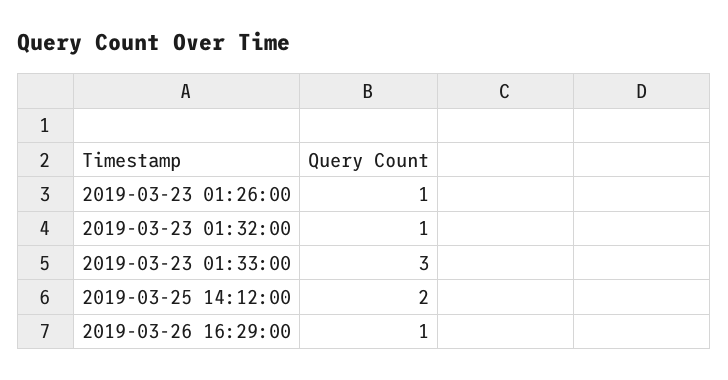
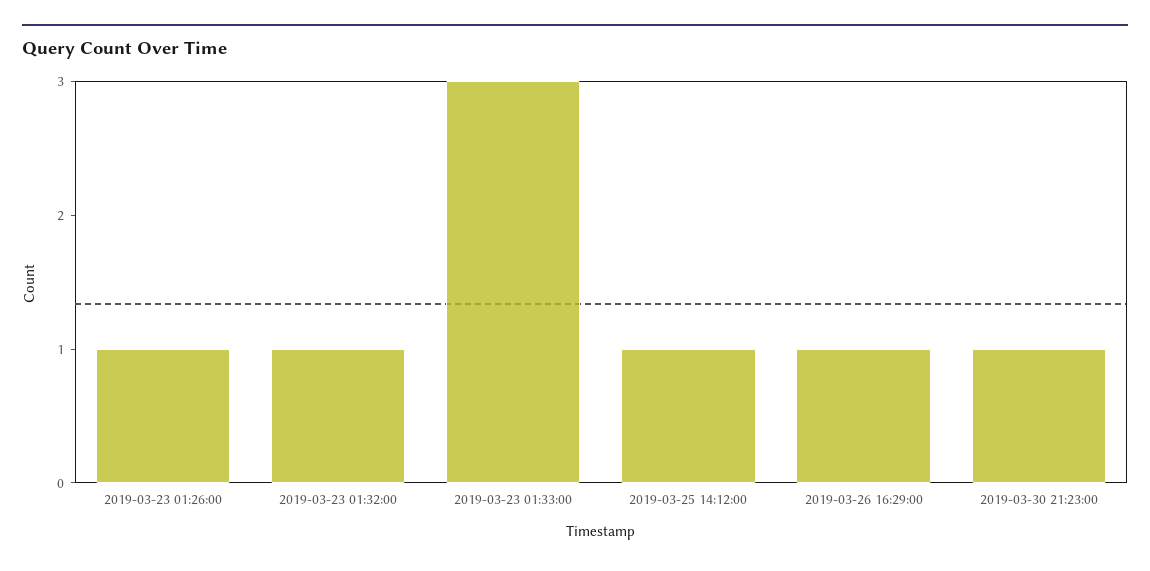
2019-03-25 14:12:00: 2 -> 1
2019-03-30 21:23:00: none -> 1

